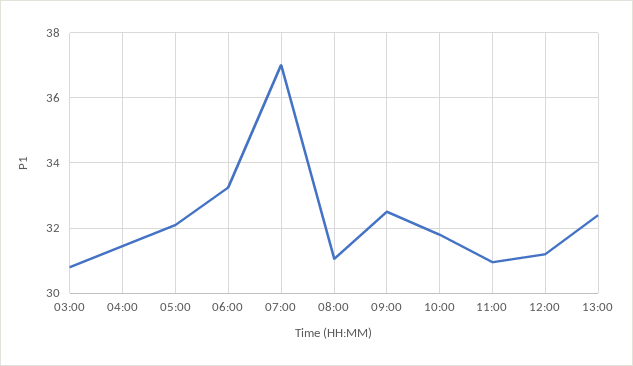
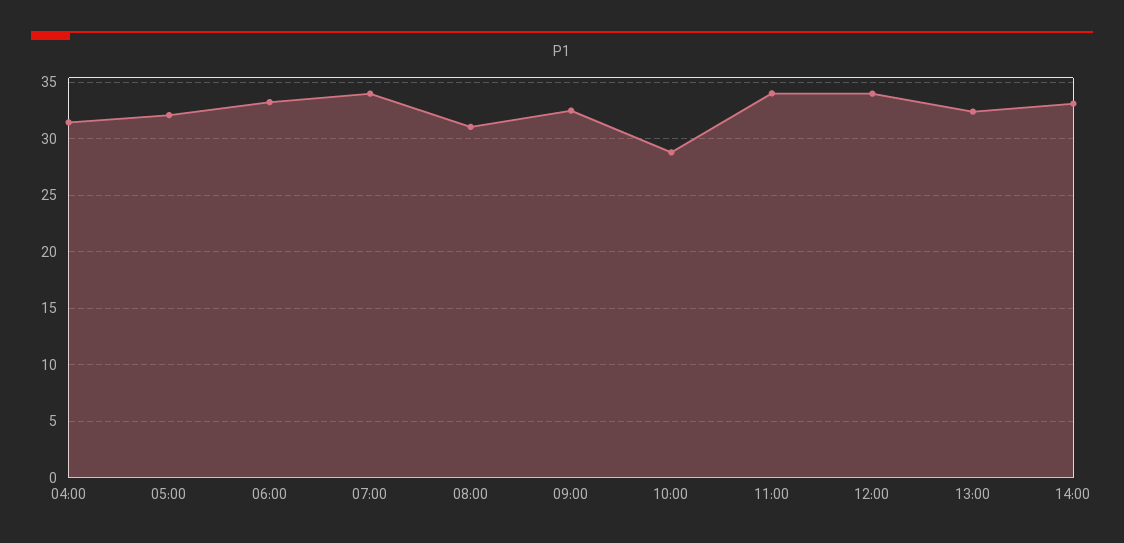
03:00: 30.8 -> none
07:00: 37 -> 34
10:00: 31.8 -> 29
11:00: 31 -> 34
12:00: 31.2 -> 34
14:00: none -> 33

